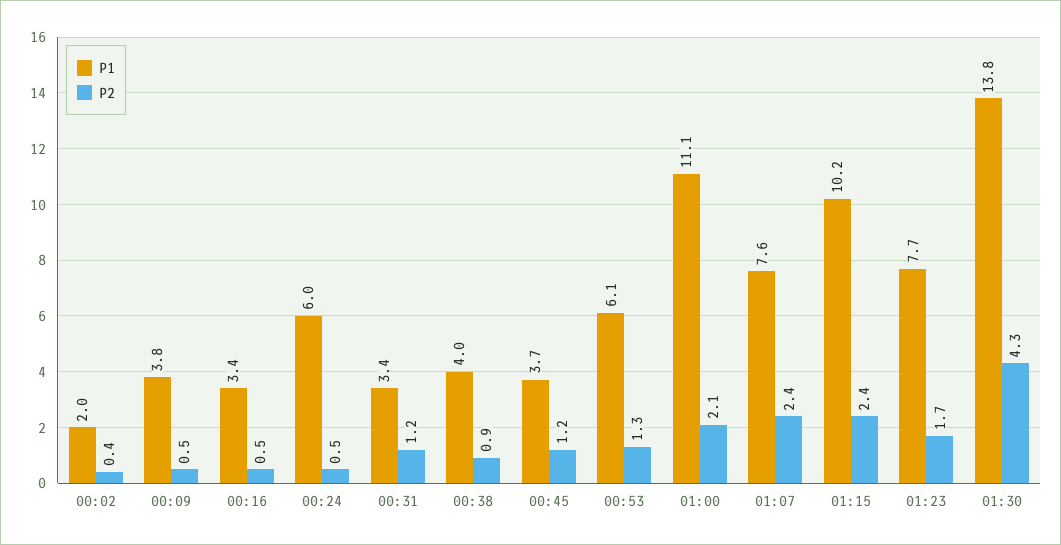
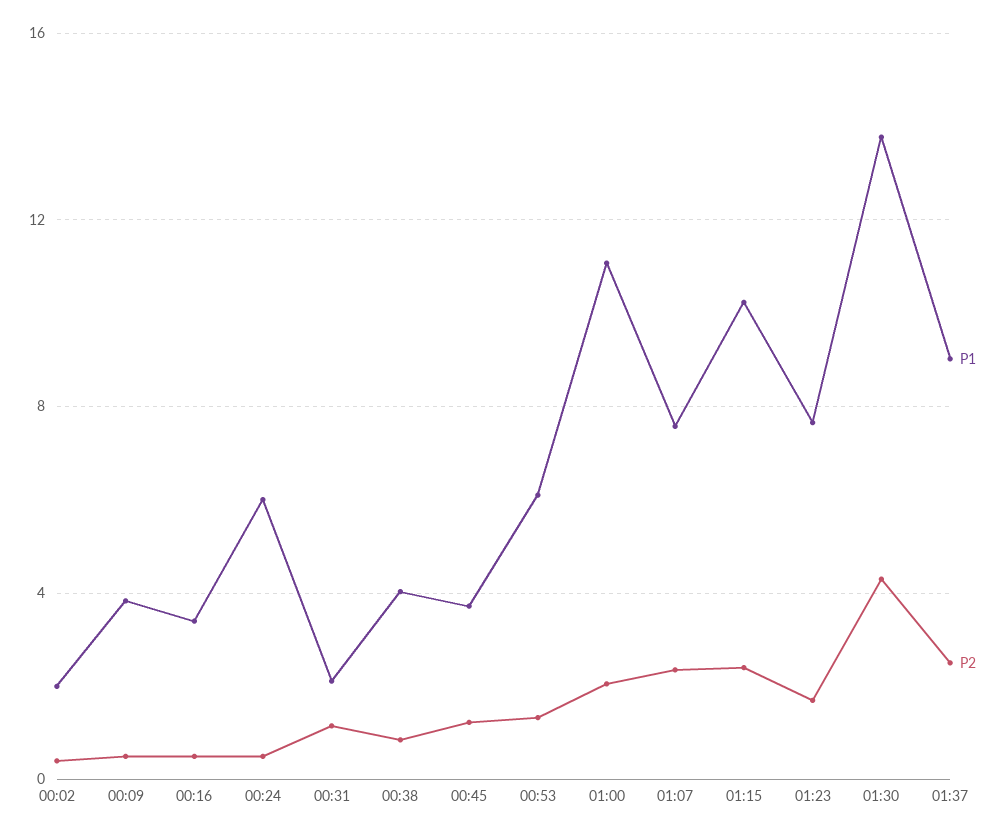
P1, 00:31: 3.4 -> 2
P1, 01:37: none -> 9
P2, 01:37: none -> 2.5

